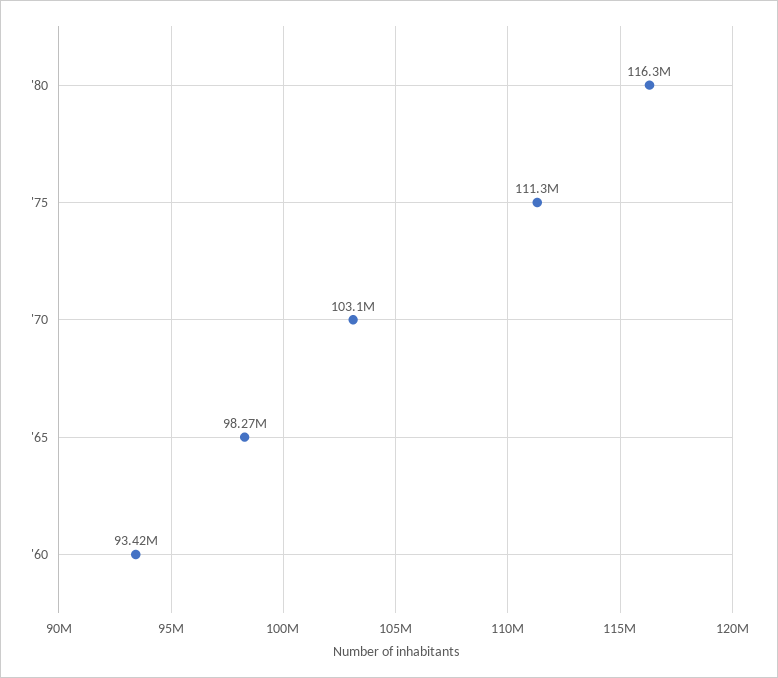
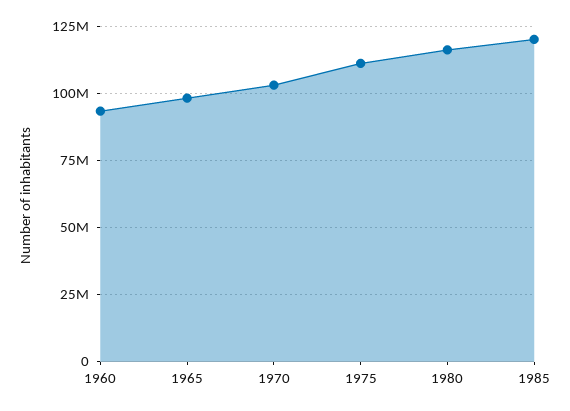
1985: none -> 120000000

